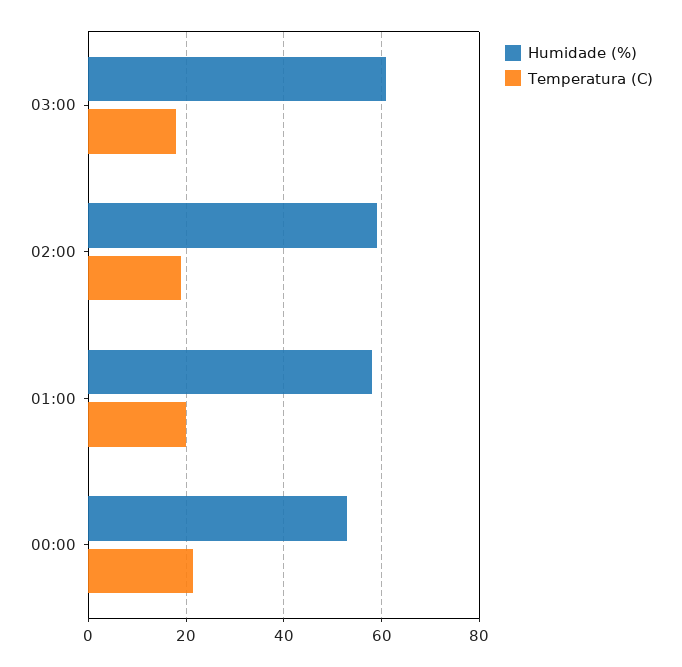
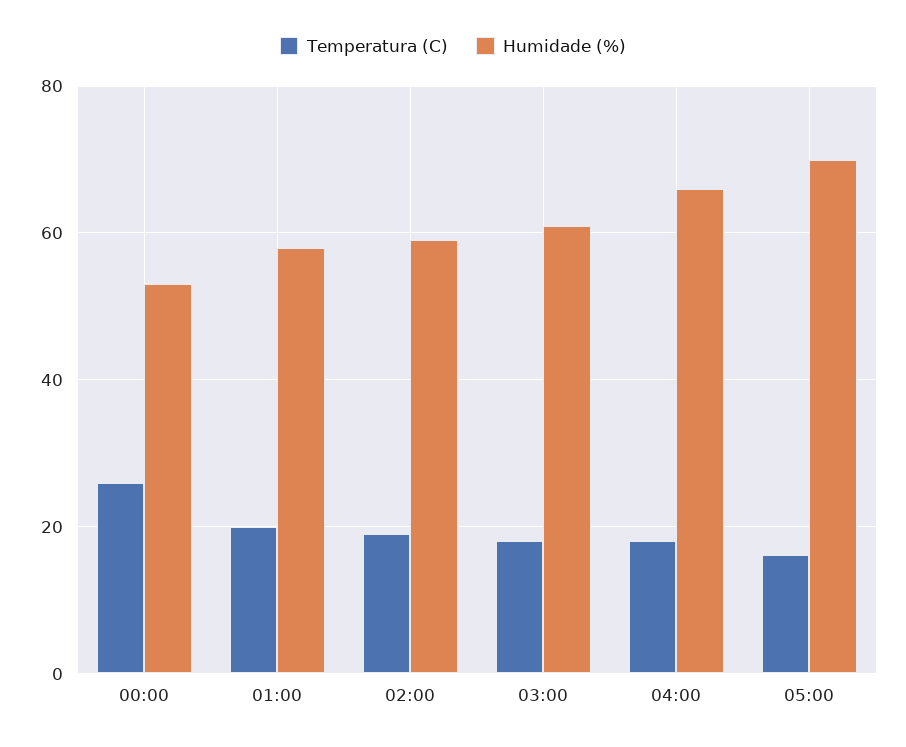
Temperatura (C), 00:00: 22 -> 26
Temperatura (C), 04:00: none -> 18
Humidade (%), 04:00: none -> 66
Temperatura (C), 05:00: none -> 16
Humidade (%), 05:00: none -> 70

